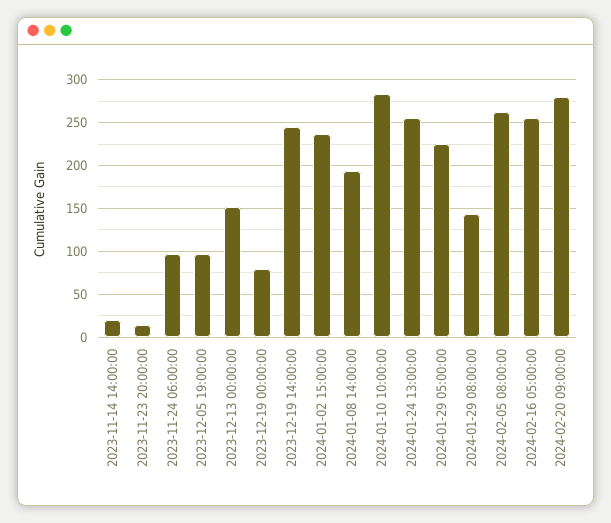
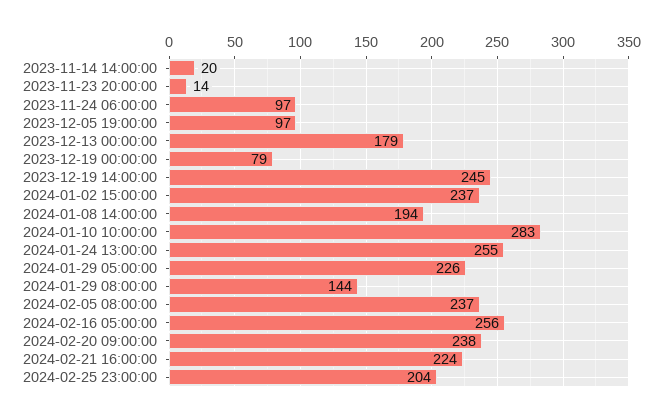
2023-12-13 00:00:00: 150 -> 179
2024-02-05 08:00:00: 260 -> 237
2024-02-20 09:00:00: 280 -> 238
2024-02-21 16:00:00: none -> 224
2024-02-25 23:00:00: none -> 204

